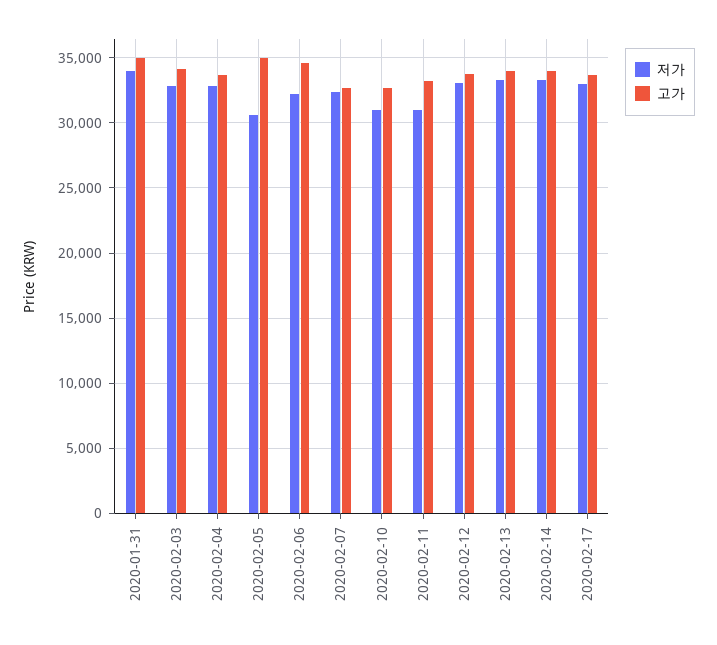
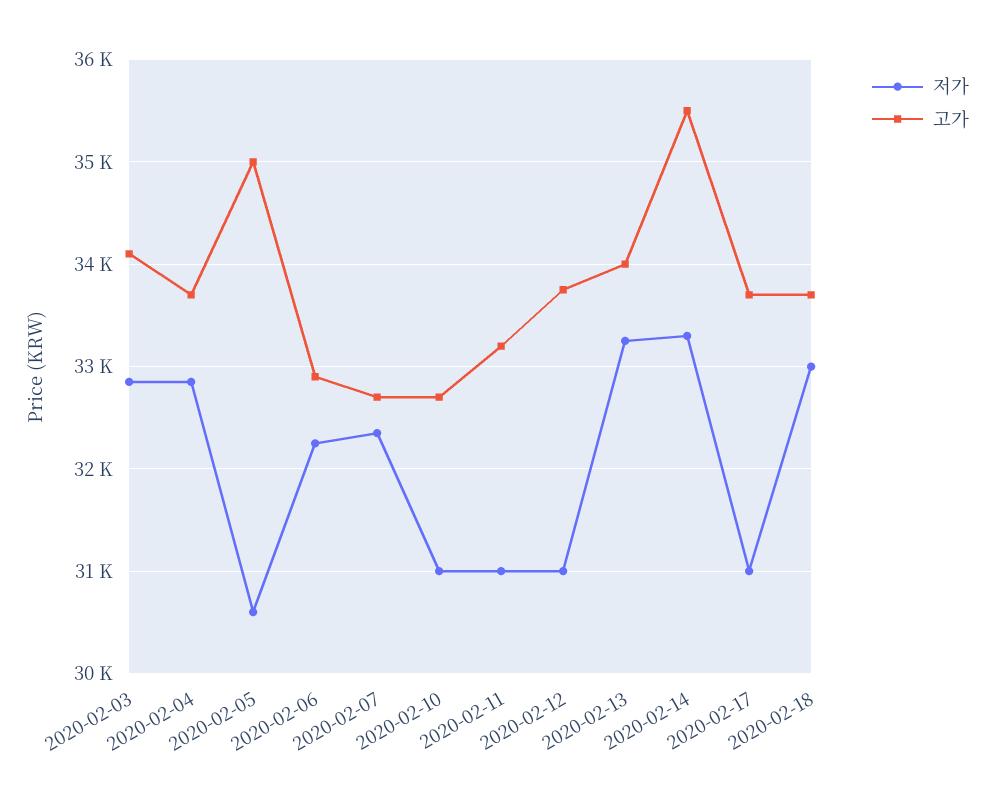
저가, 2020-01-31: 34000 -> none
고가, 2020-01-31: 35000 -> none
고가, 2020-02-06: 34500 -> 32900
저가, 2020-02-12: 33000 -> 31000
고가, 2020-02-14: 34000 -> 35500
저가, 2020-02-17: 33000 -> 31000
저가, 2020-02-18: none -> 33000
고가, 2020-02-18: none -> 33700

